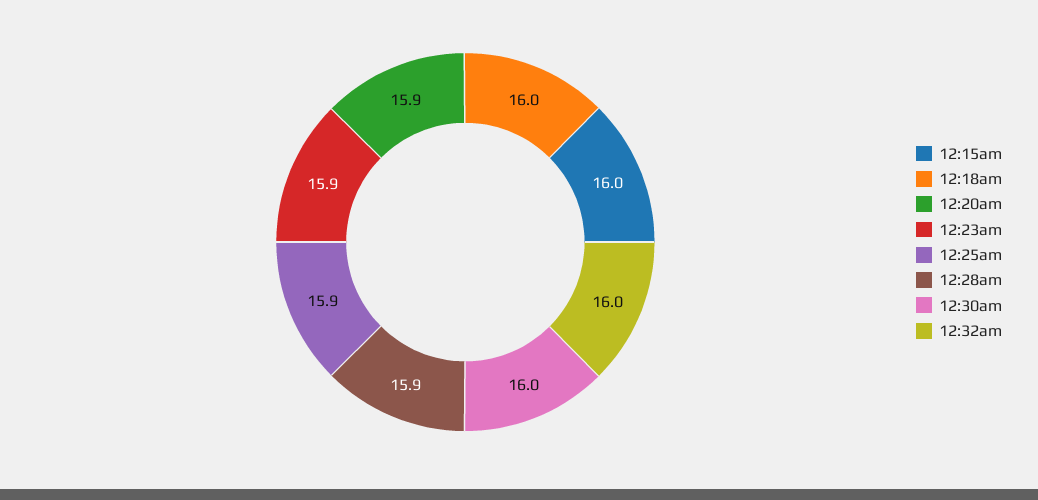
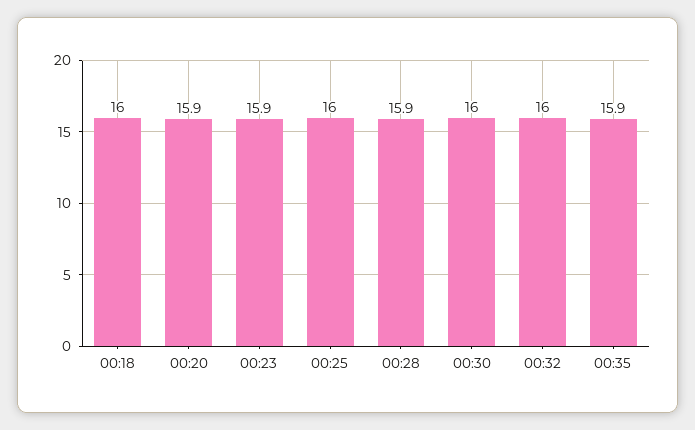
12:15am: 16 -> none
12:25am: 15.9 -> 16
00:35: none -> 15.9

